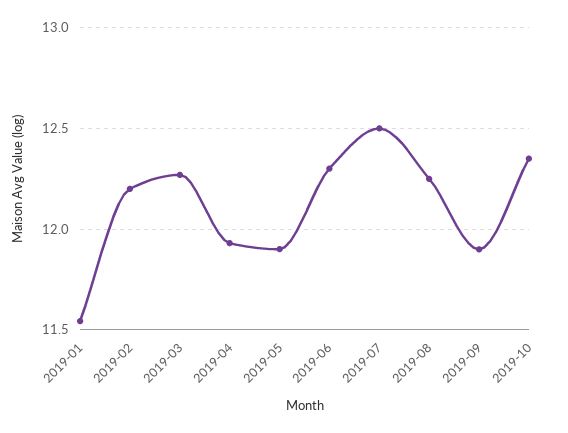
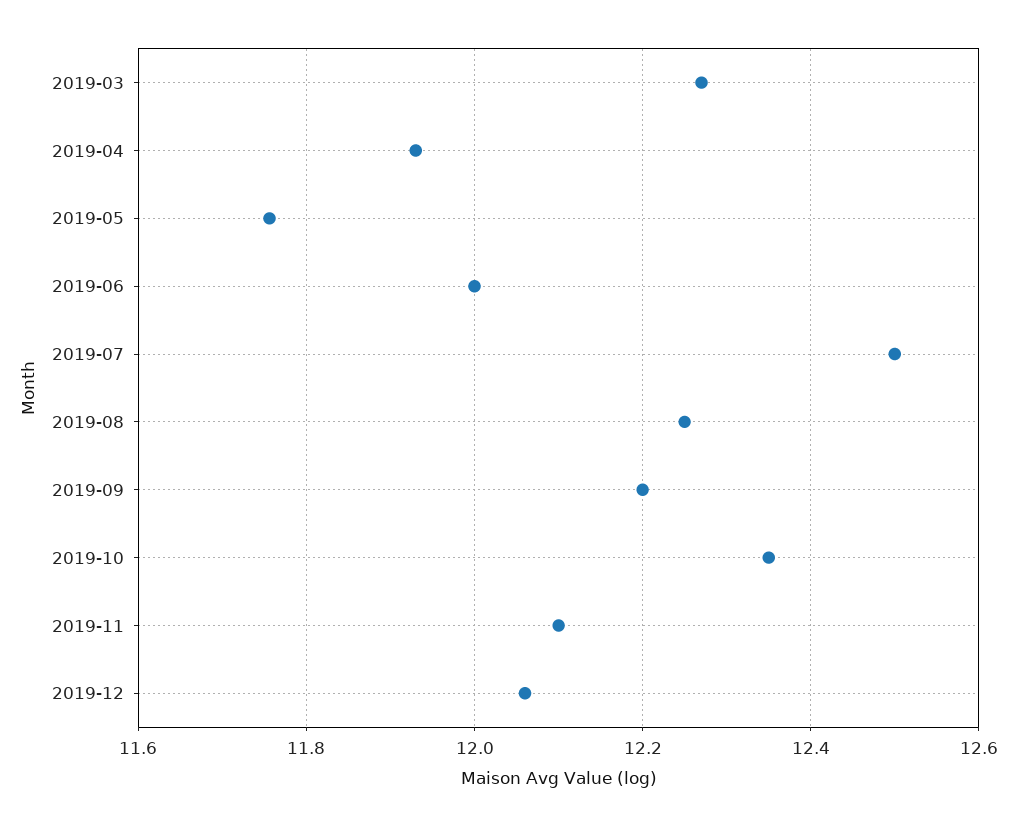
2019-01: 11.55 -> none
2019-02: 12.2 -> none
2019-05: 11.9 -> 11.76
2019-06: 12.3 -> 12
2019-09: 11.9 -> 12.2
2019-11: none -> 12.1
2019-12: none -> 12.06

